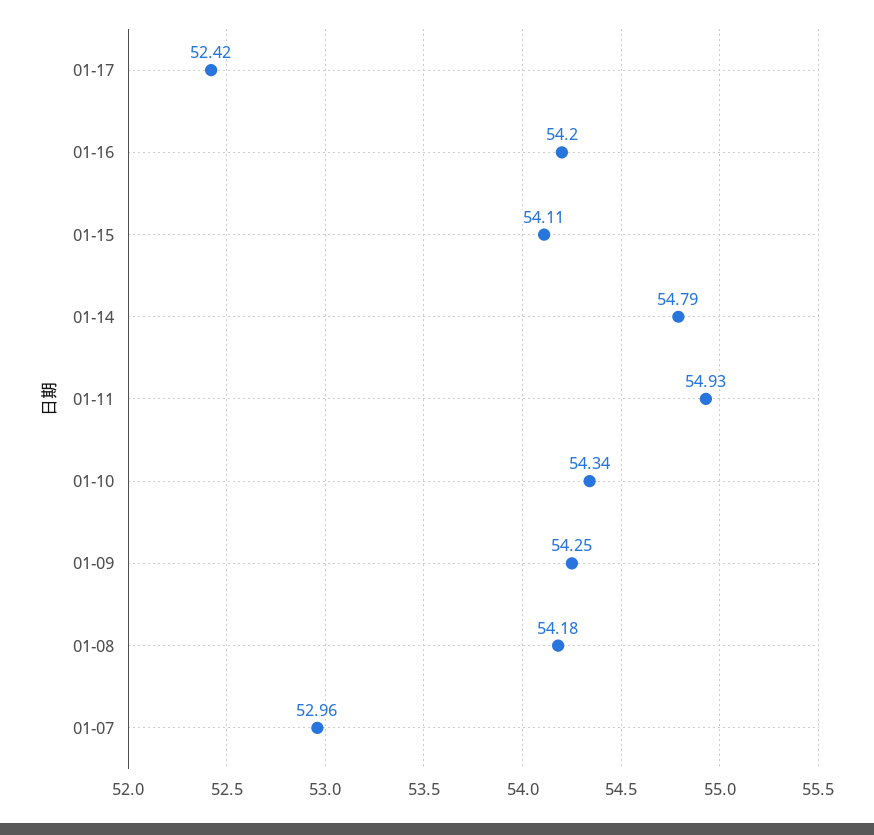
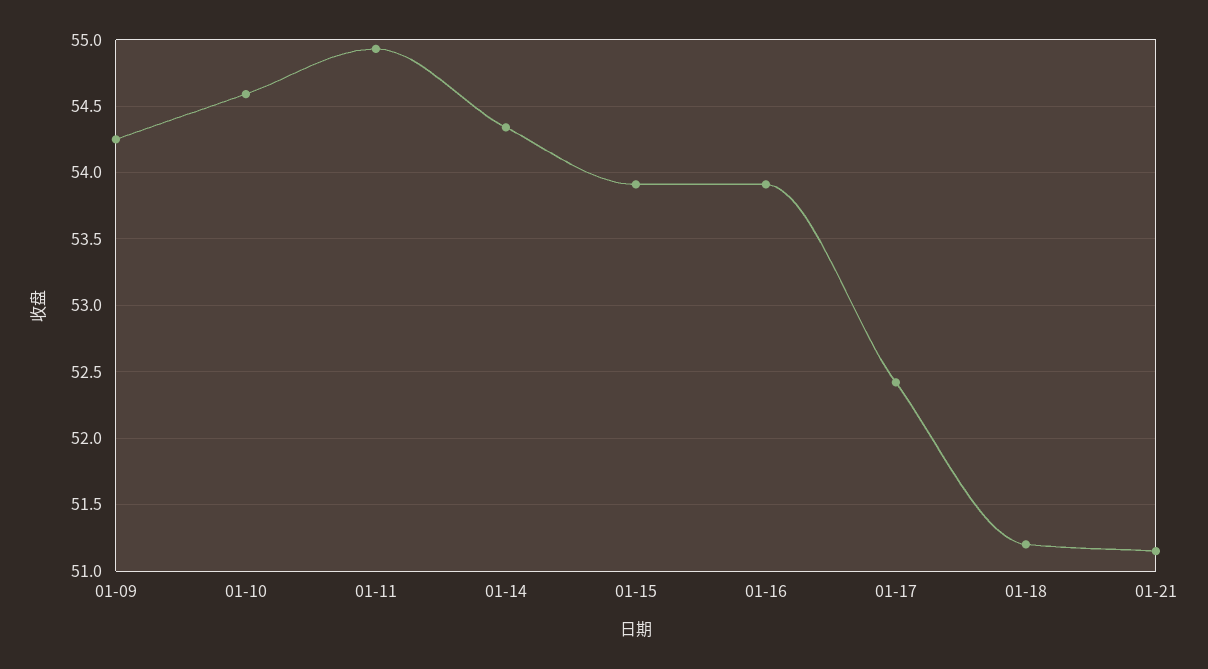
01-16: 54.2 -> 53.9
01-15: 54.11 -> 53.9
01-14: 54.79 -> 54.35
01-10: 54.34 -> 54.6
01-08: 54.18 -> none
01-07: 52.96 -> none
01-18: none -> 51.2
01-21: none -> 51.15

